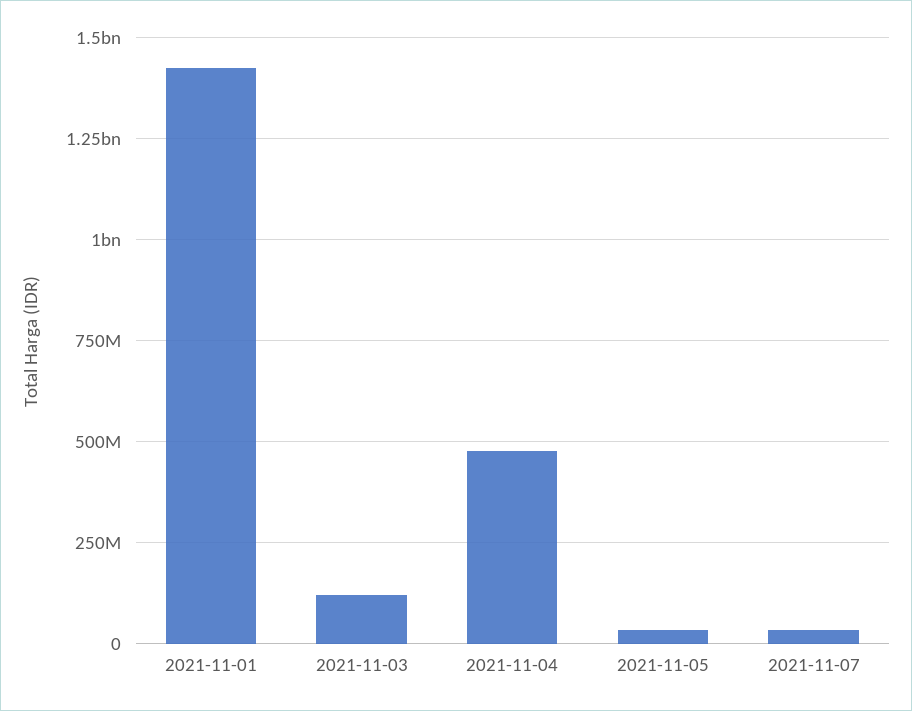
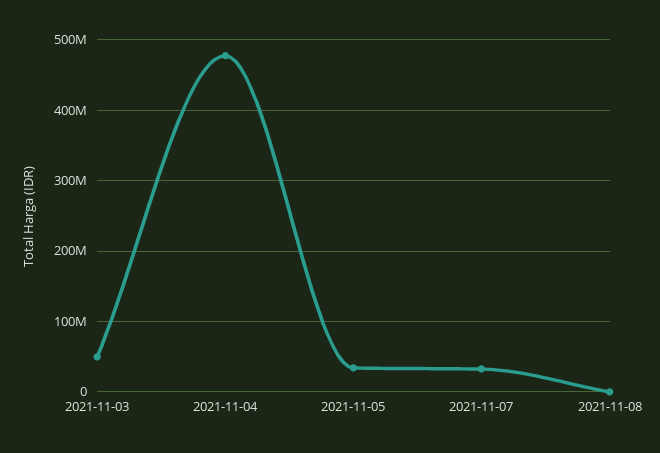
2021-11-01: 1425000000 -> none
2021-11-03: 125000000 -> 50000000
2021-11-08: none -> 0

